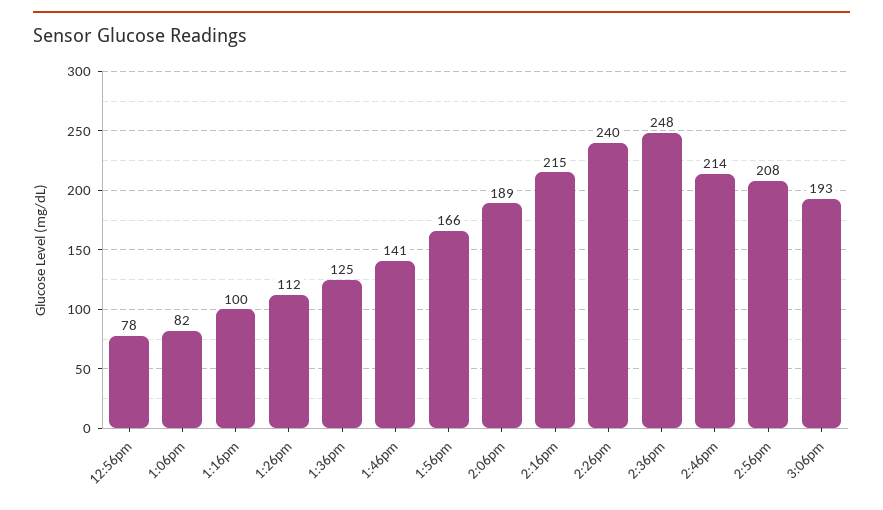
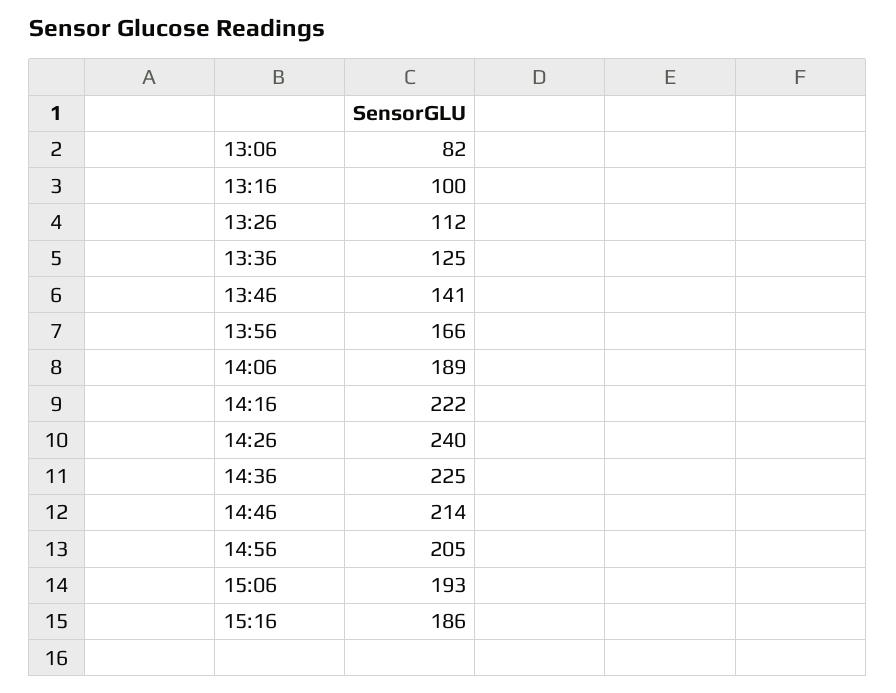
12:56pm: 78 -> none
2:16pm: 215 -> 222
2:36pm: 248 -> 225
2:56pm: 208 -> 205
15:16: none -> 186

